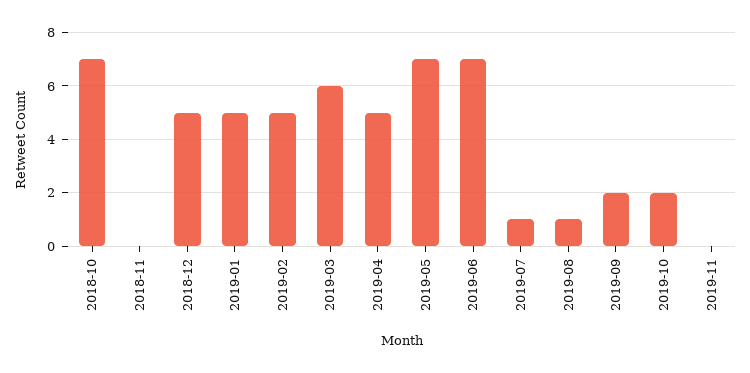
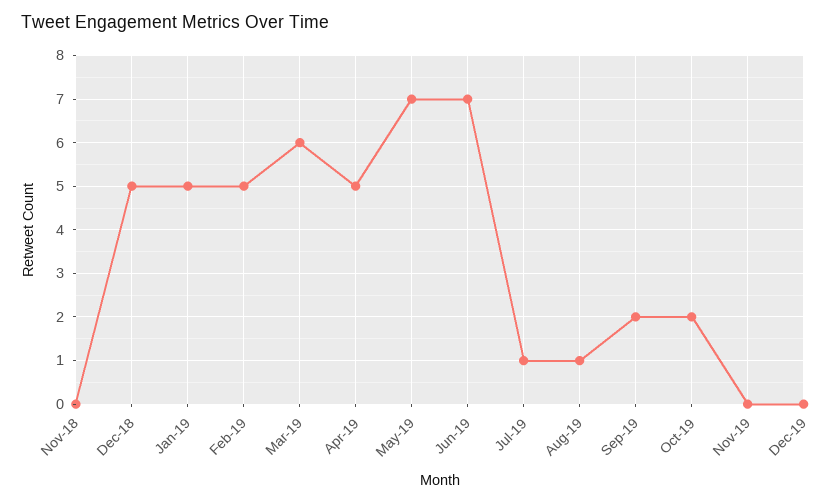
2018-10: 7 -> none
Dec-19: none -> 0

